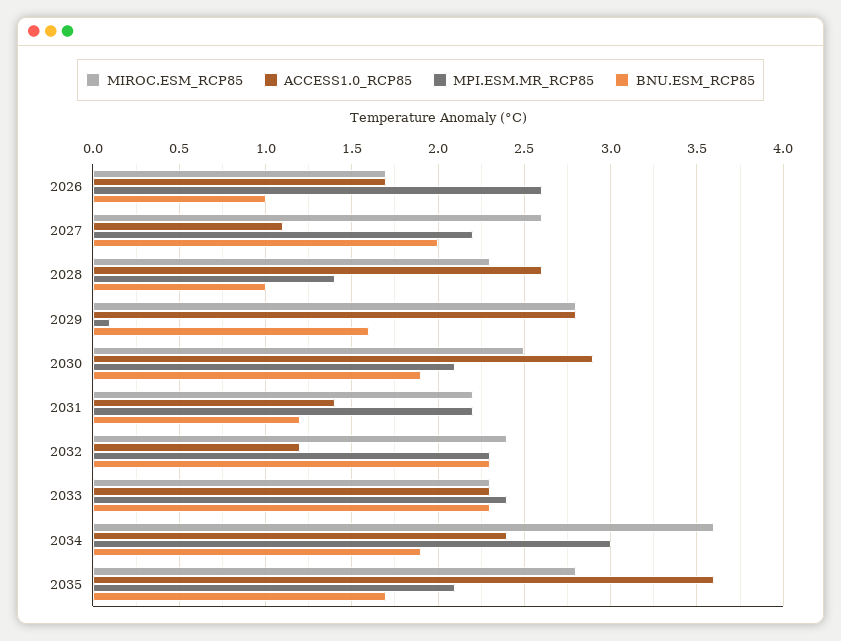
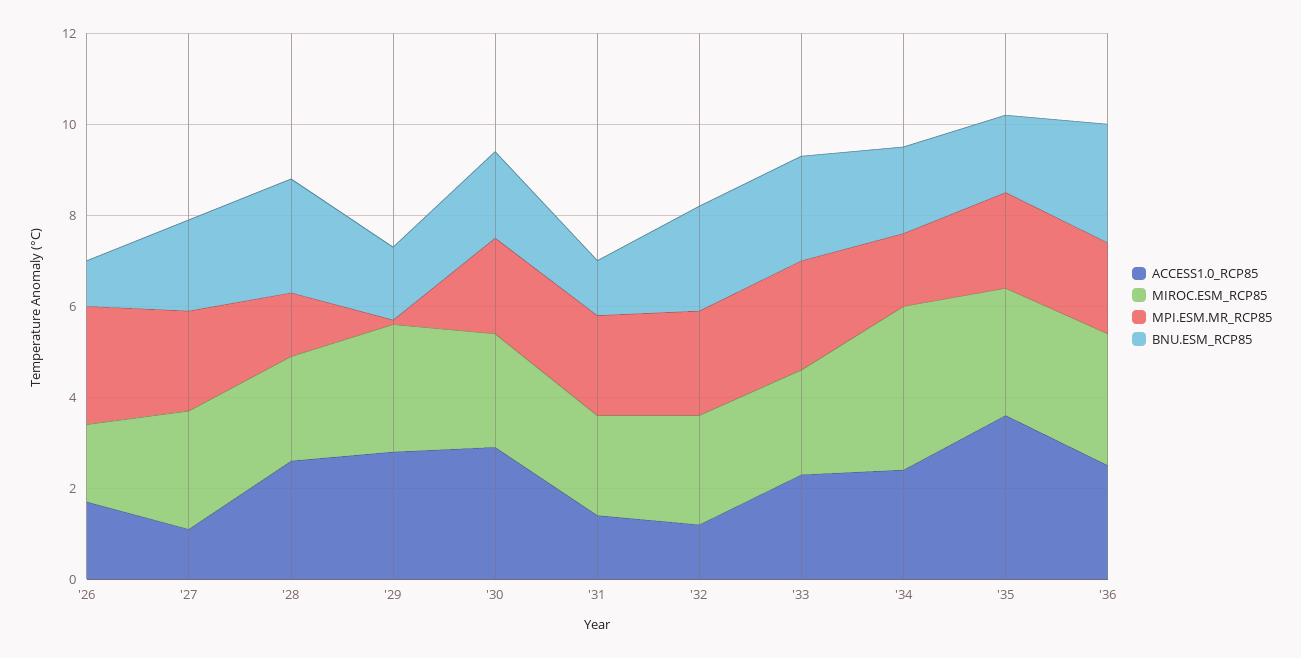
BNU.ESM_RCP85, 2028: 1 -> 2.5
MPI.ESM.MR_RCP85, 2034: 3 -> 1.5
ACCESS1.0_RCP85, '36: none -> 2.5
MIROC.ESM_RCP85, '36: none -> 3
MPI.ESM.MR_RCP85, '36: none -> 2
BNU.ESM_RCP85, '36: none -> 2.5

